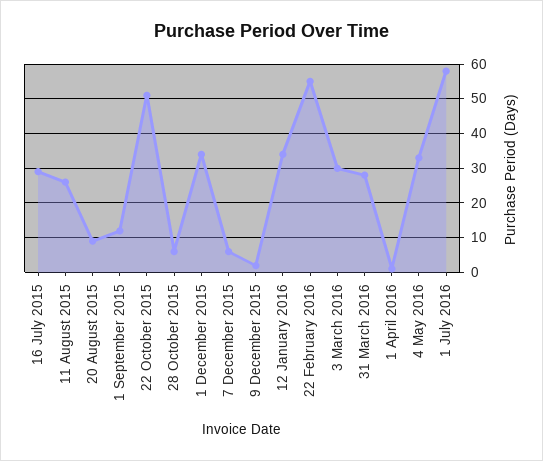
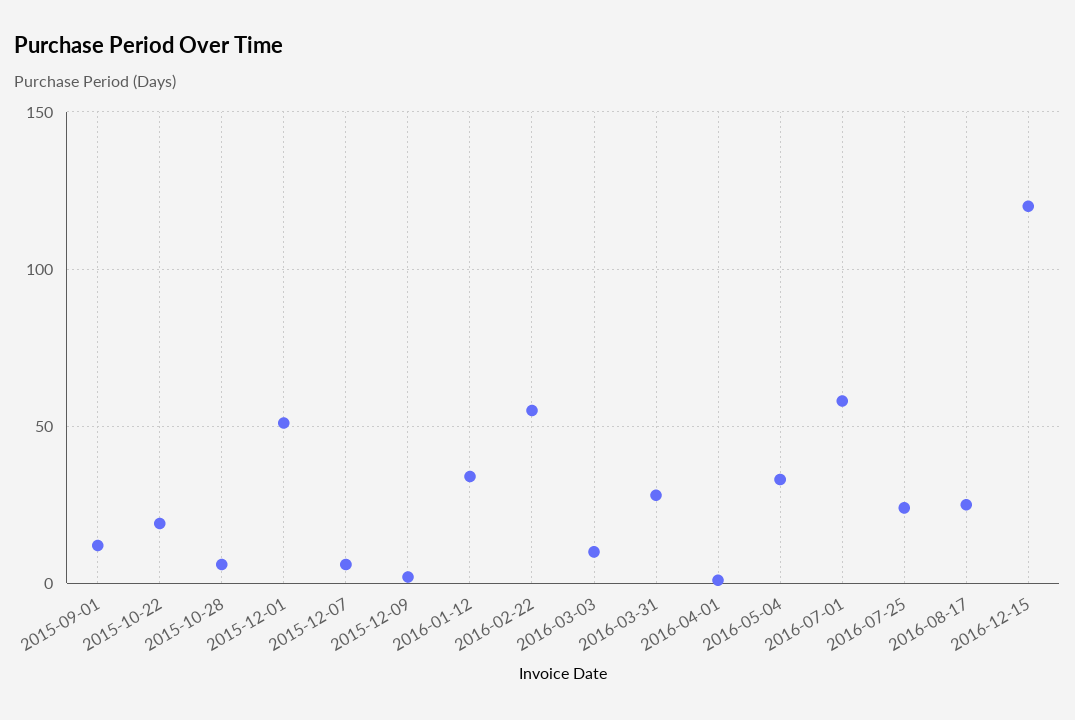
16 July 2015: 30 -> none
11 August 2015: 25 -> none
20 August 2015: 10 -> none
22 October 2015: 50 -> 20
1 December 2015: 35 -> 50
3 March 2016: 30 -> 10
2016-07-25: none -> 25
2016-08-17: none -> 25
2016-12-15: none -> 120

